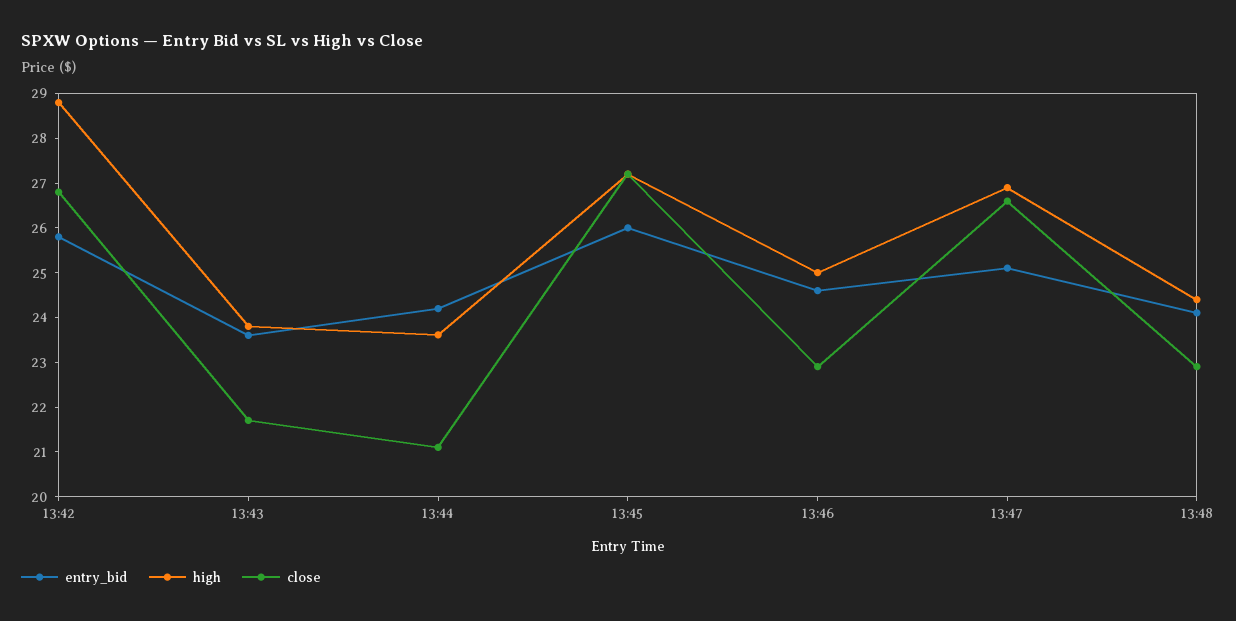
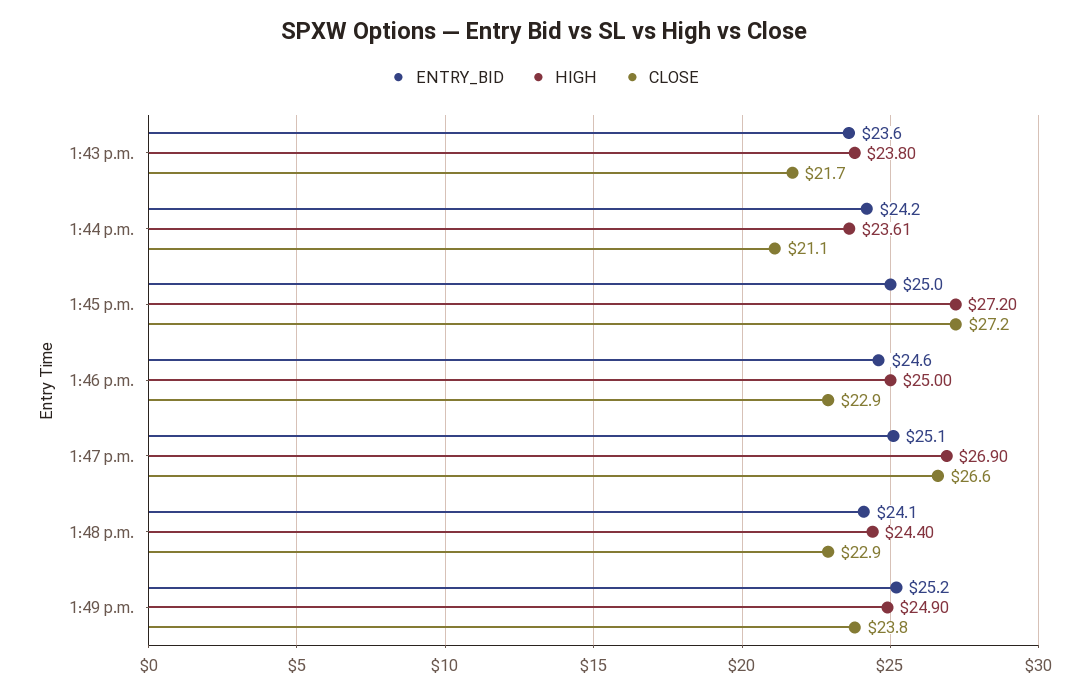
entry_bid, 13:42: 25.8 -> none
high, 13:42: 28.8 -> none
close, 13:42: 26.8 -> none
entry_bid, 13:45: 26 -> 25
entry_bid, 1:49 p.m.: none -> 25.2
high, 1:49 p.m.: none -> 24.9
close, 1:49 p.m.: none -> 23.8

